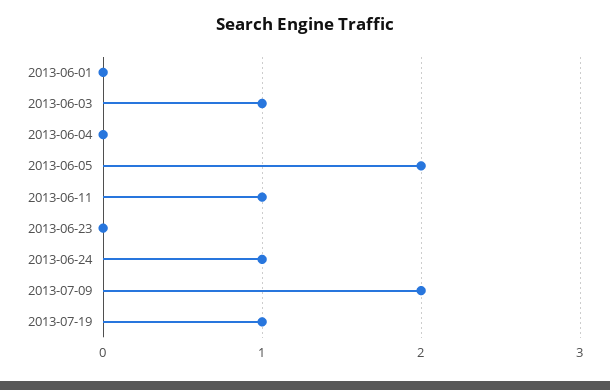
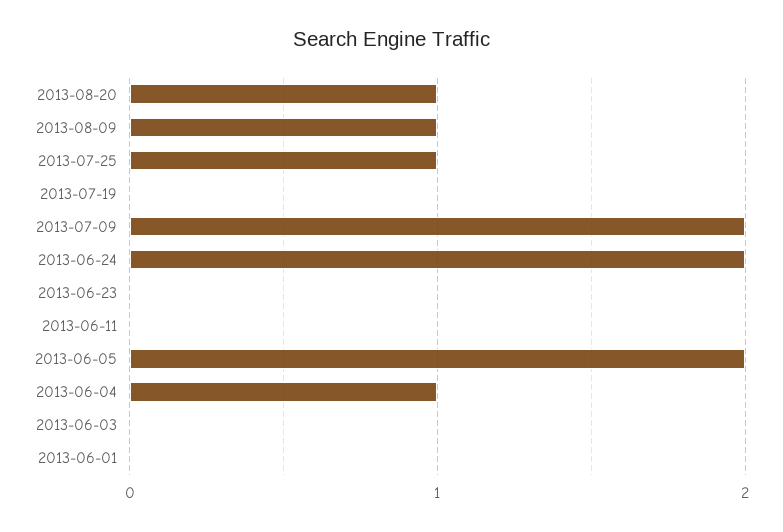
2013-06-03: 1 -> 0
2013-06-04: 0 -> 1
2013-06-11: 1 -> 0
2013-06-24: 1 -> 2
2013-07-19: 1 -> 0
2013-08-20: none -> 1
2013-08-09: none -> 1
2013-07-25: none -> 1

